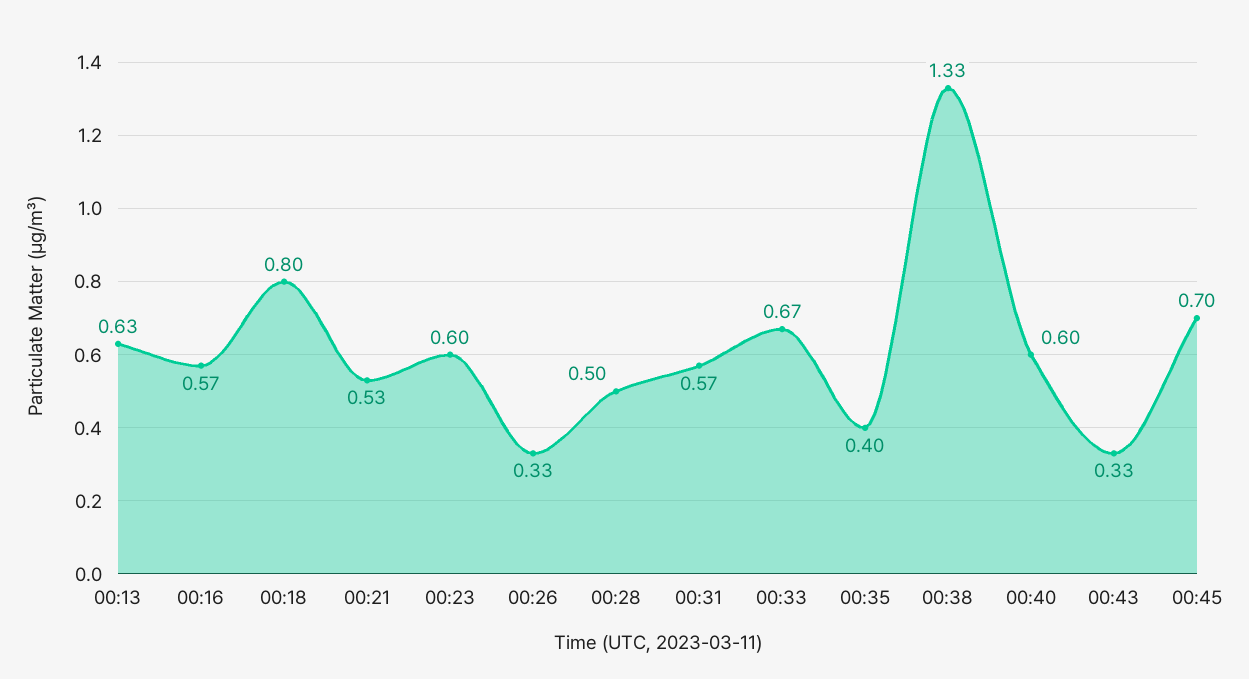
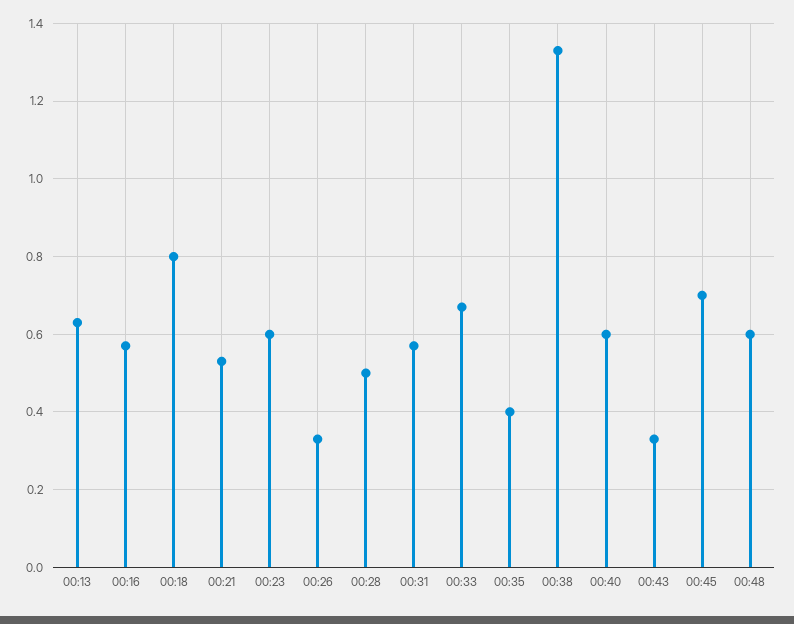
00:48: none -> 0.6

